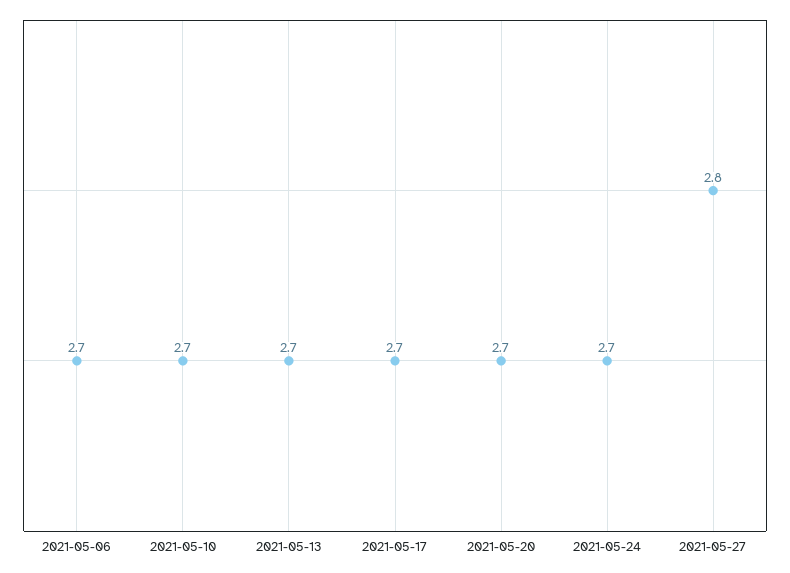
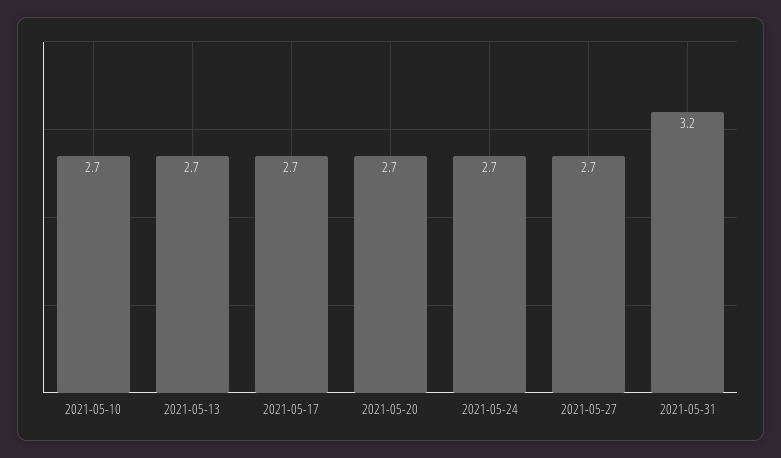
2021-05-06: 2.7 -> none
2021-05-27: 2.8 -> 2.7
2021-05-31: none -> 3.2

